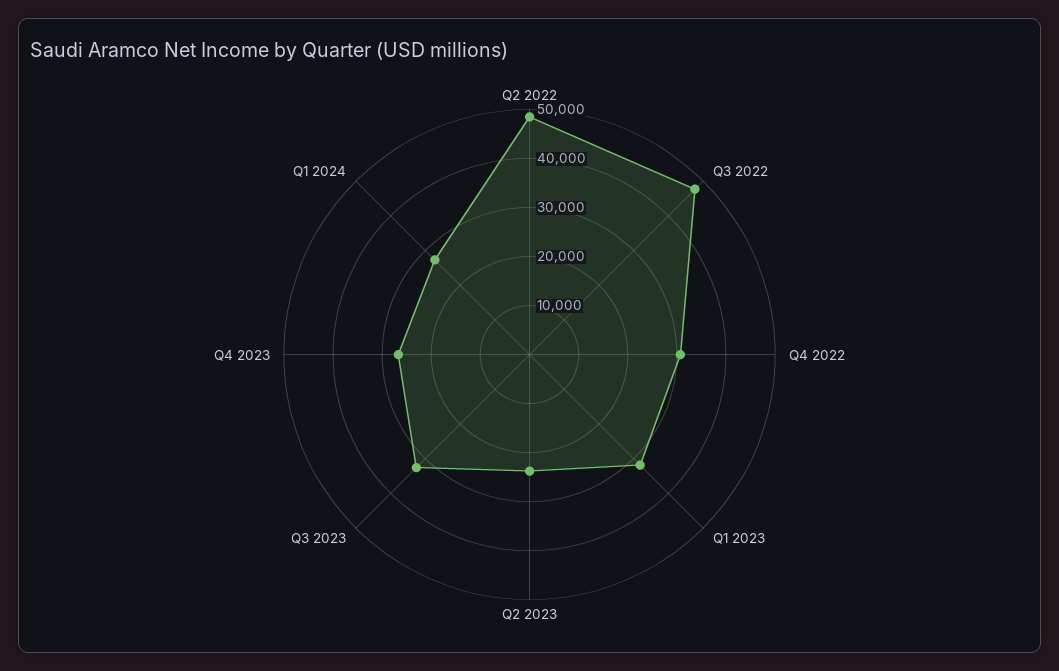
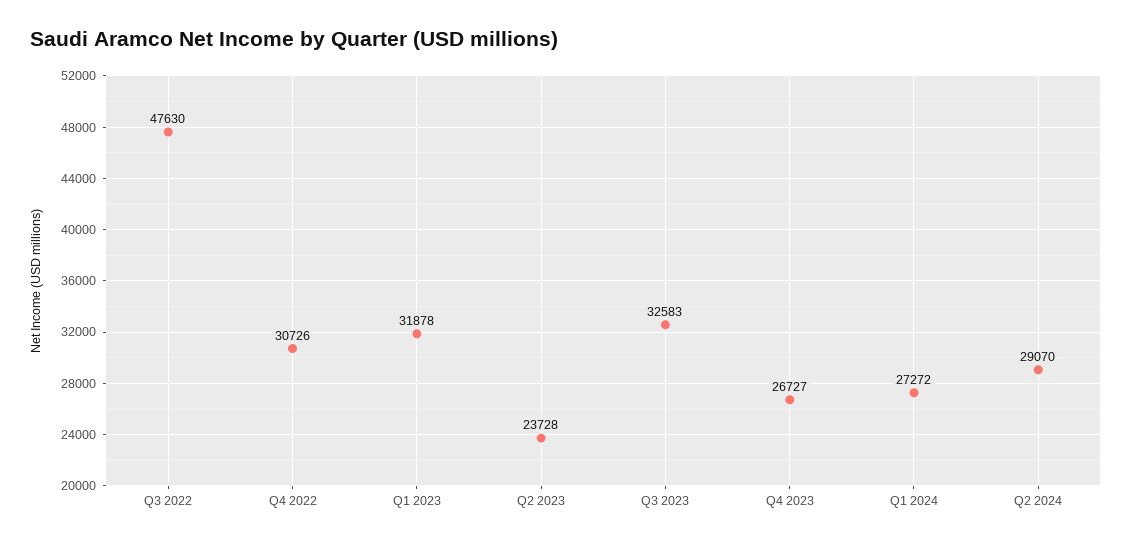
Q2 2022: 48000 -> none
Q2 2024: none -> 29070

